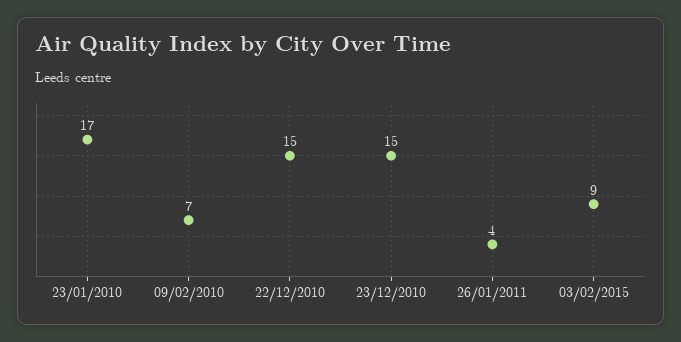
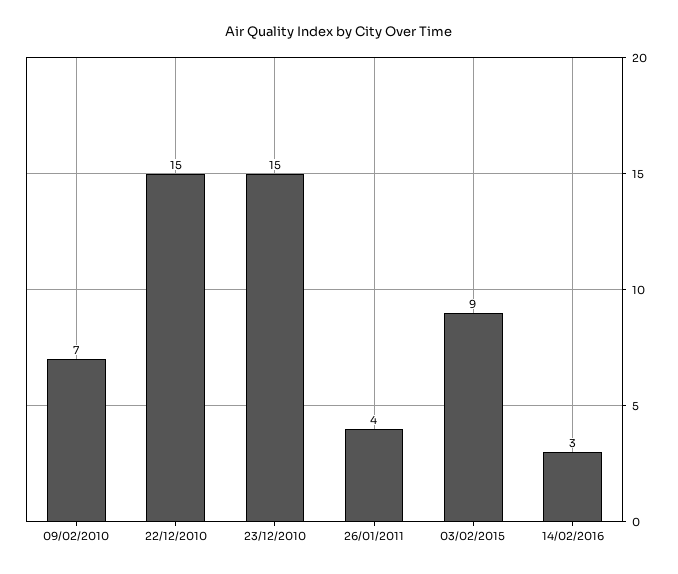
23/01/2010: 17 -> none
14/02/2016: none -> 3

